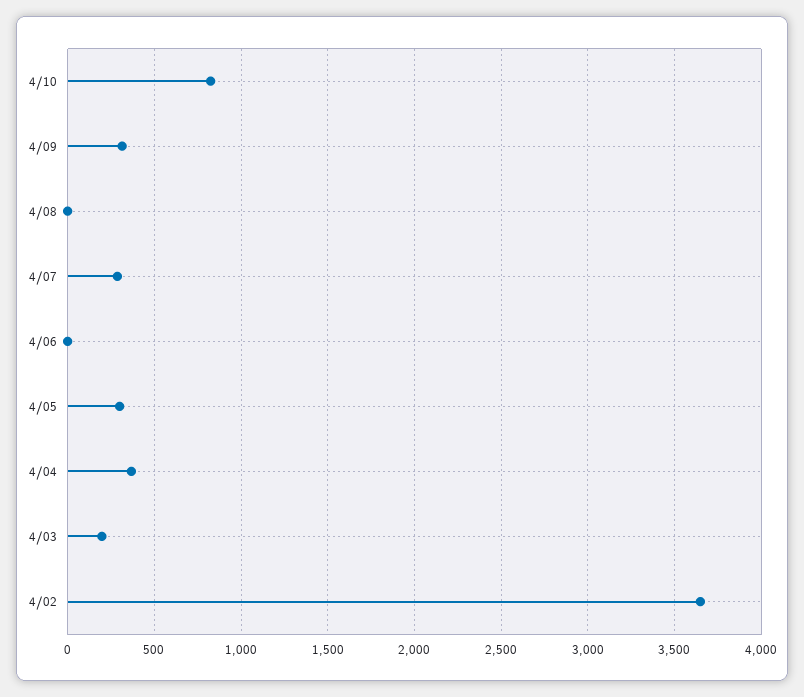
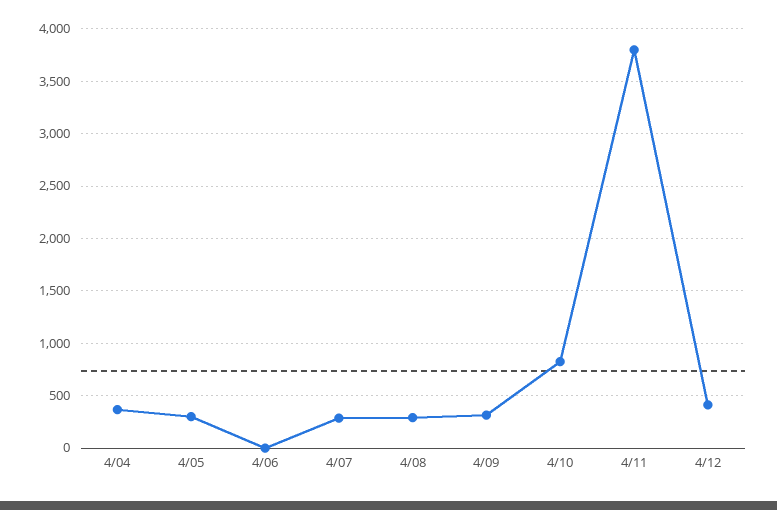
4/08: 0 -> 300
4/03: 200 -> none
4/02: 3650 -> none
4/11: none -> 3800
4/12: none -> 400

